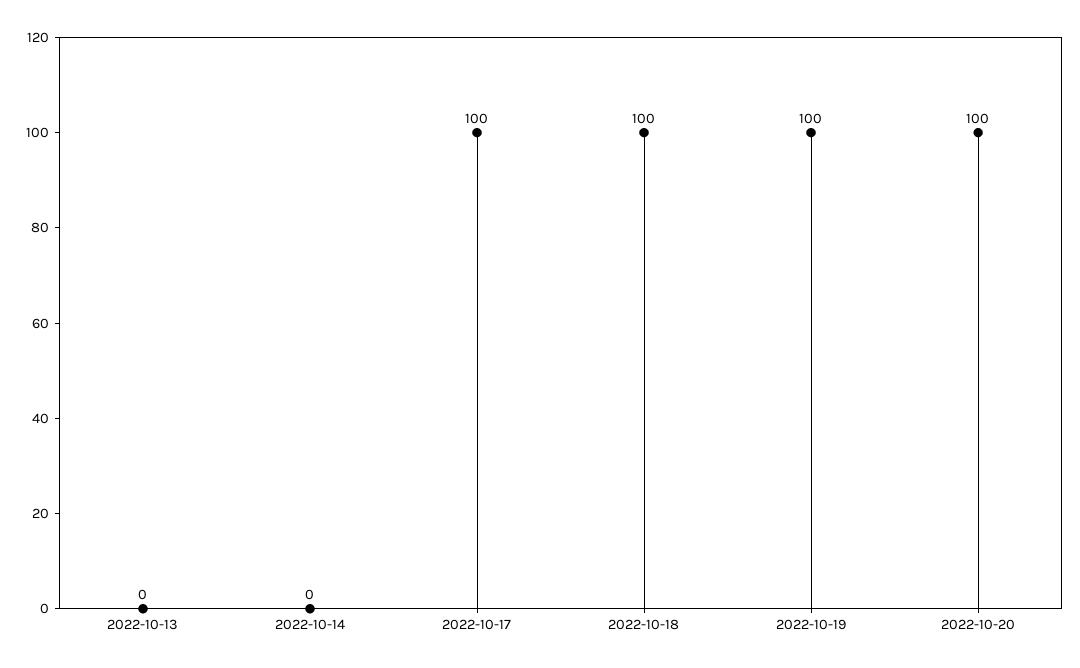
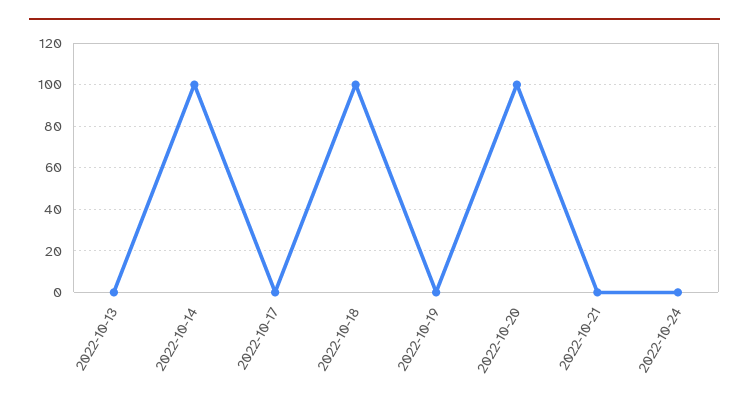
2022-10-14: 0 -> 100
2022-10-17: 100 -> 0
2022-10-19: 100 -> 0
2022-10-21: none -> 0
2022-10-24: none -> 0

